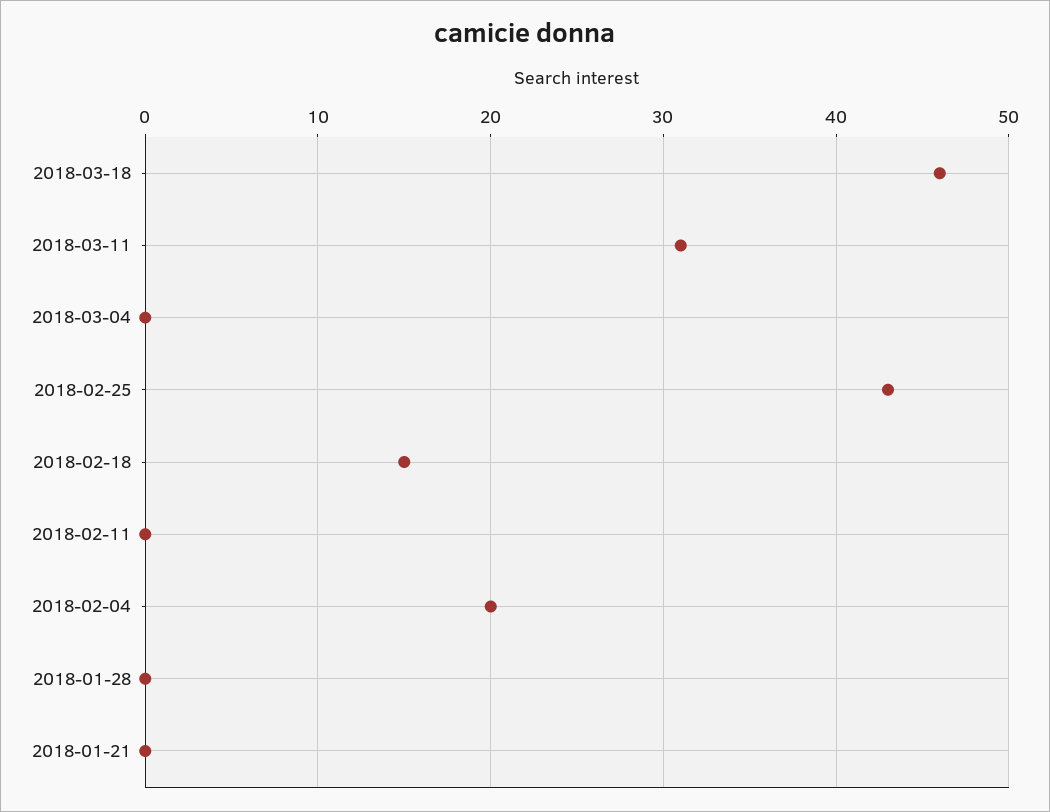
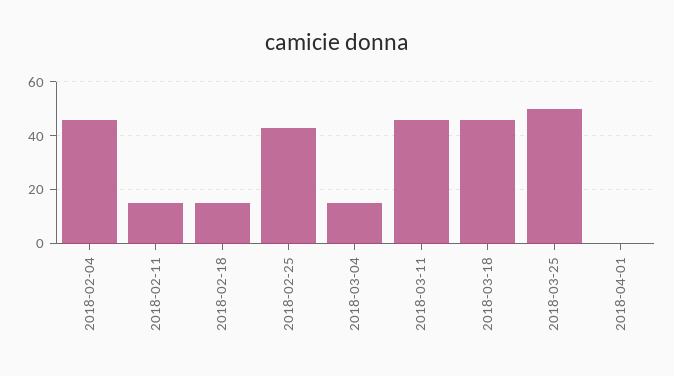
2018-03-11: 31 -> 45
2018-03-04: 0 -> 15
2018-02-11: 0 -> 15
2018-02-04: 20 -> 45
2018-01-28: 0 -> none
2018-01-21: 0 -> none
2018-03-25: none -> 50
2018-04-01: none -> 0

